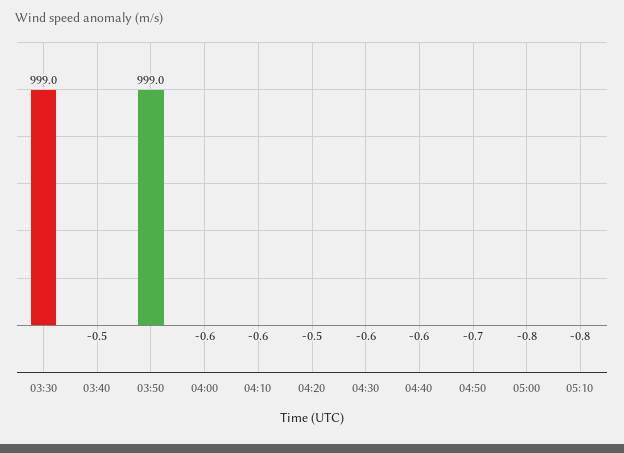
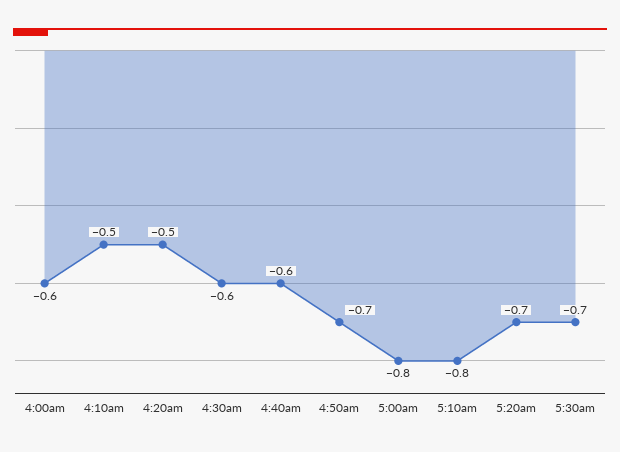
03:30: 999 -> none
03:40: -0.5 -> none
03:50: 999 -> none
04:10: -0.6 -> -0.5
5:20am: none -> -0.7
5:30am: none -> -0.7

